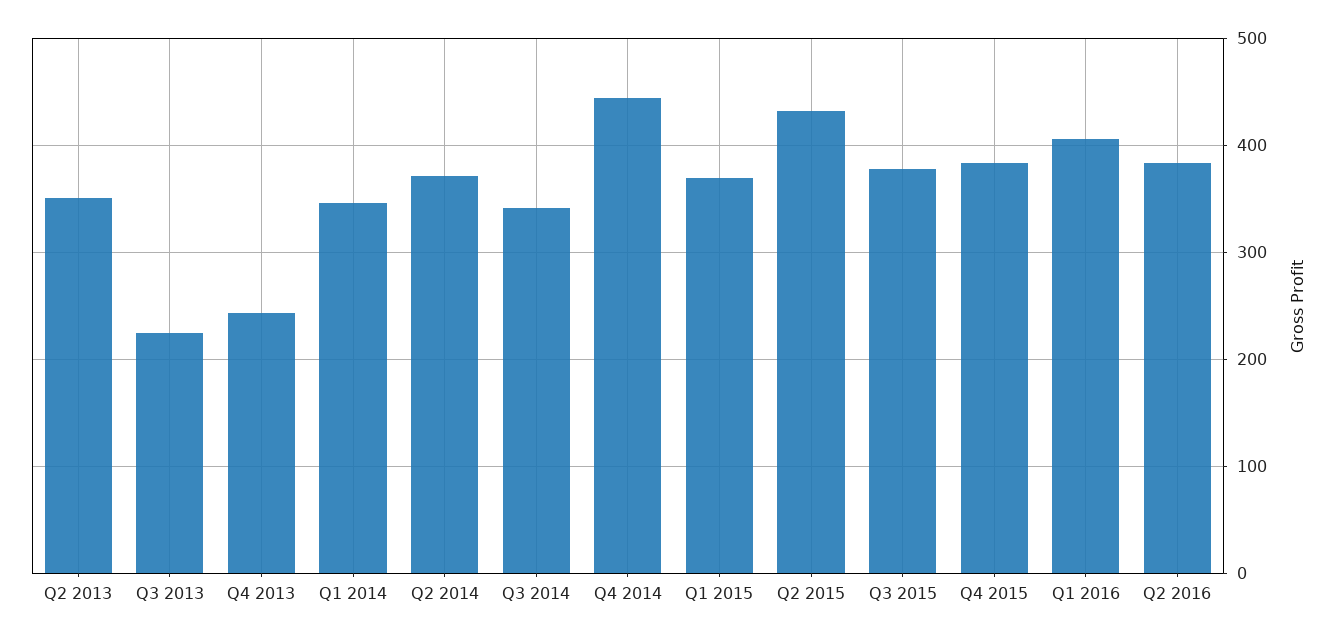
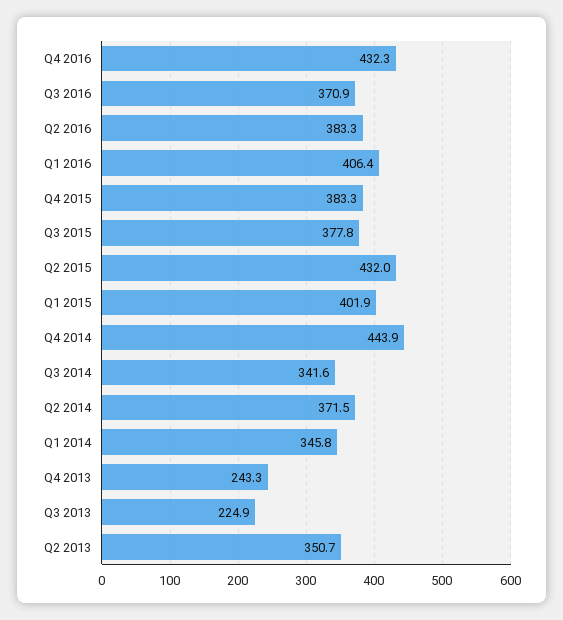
Q1 2015: 370 -> 401.9
Q4 2016: none -> 432.3
Q3 2016: none -> 370.9

